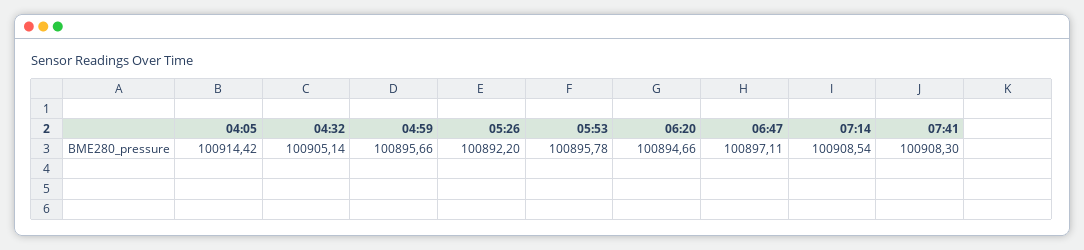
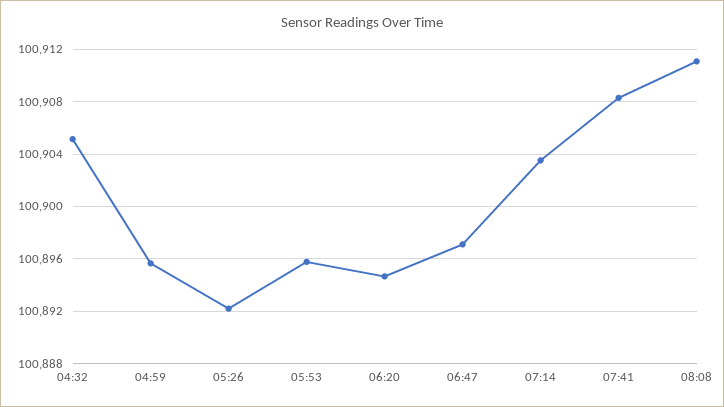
04:05: 100914.42 -> none
07:14: 100908.54 -> 100903.5
08:08: none -> 100911

